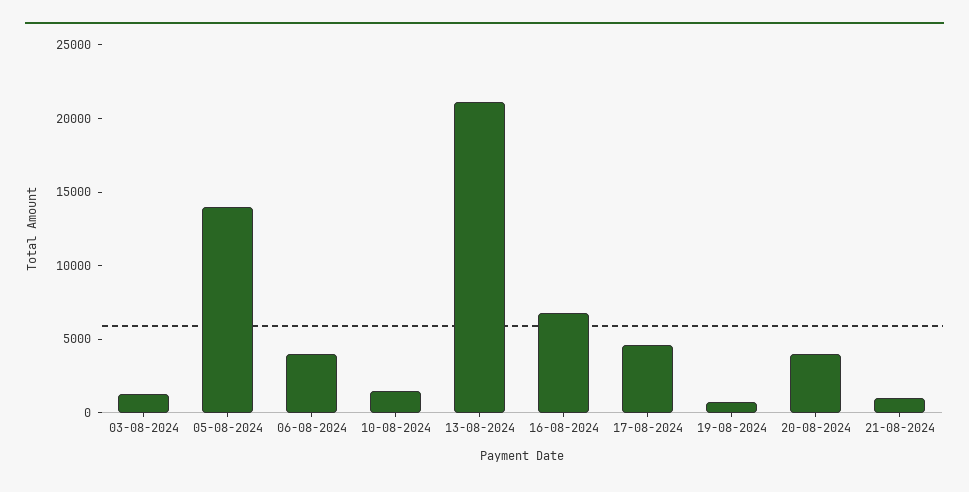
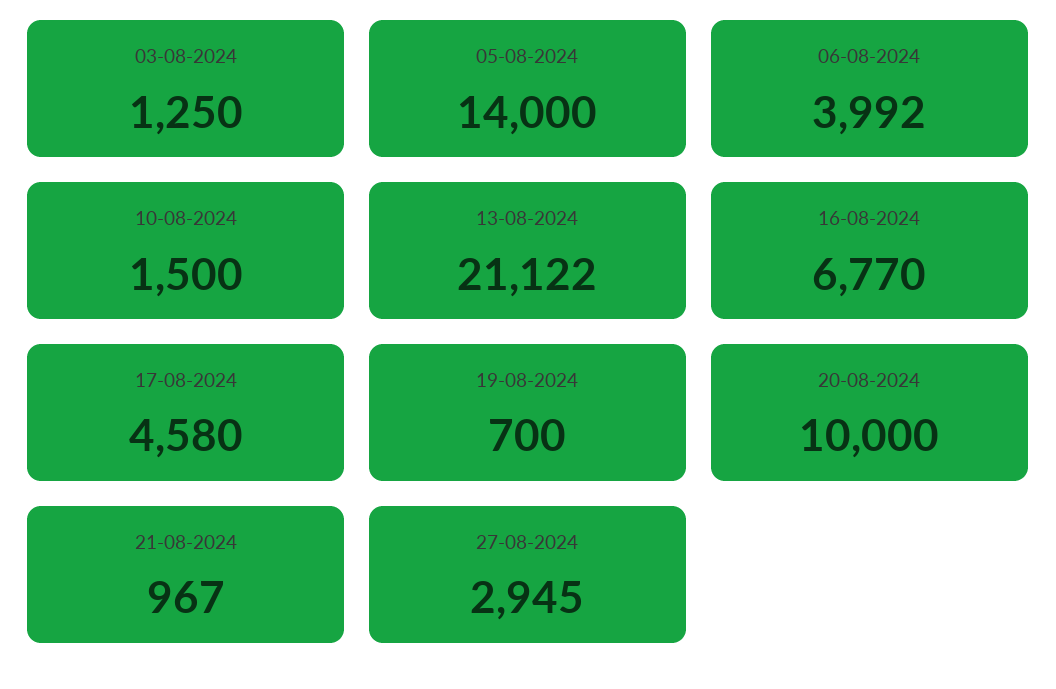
20-08-2024: 4000 -> 10000
27-08-2024: none -> 2945

